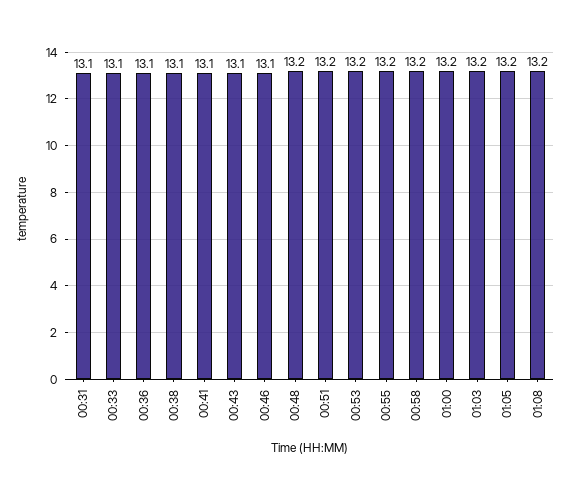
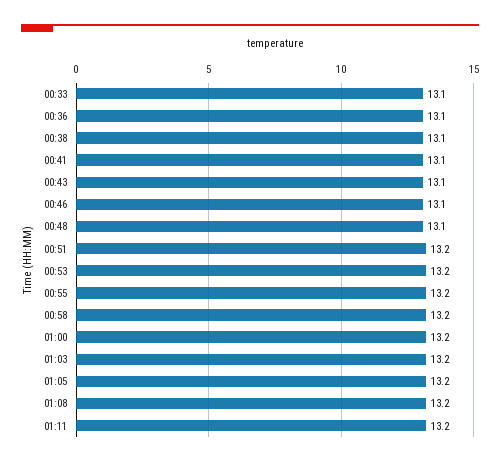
00:31: 13.1 -> none
00:48: 13.2 -> 13.1
01:11: none -> 13.2

